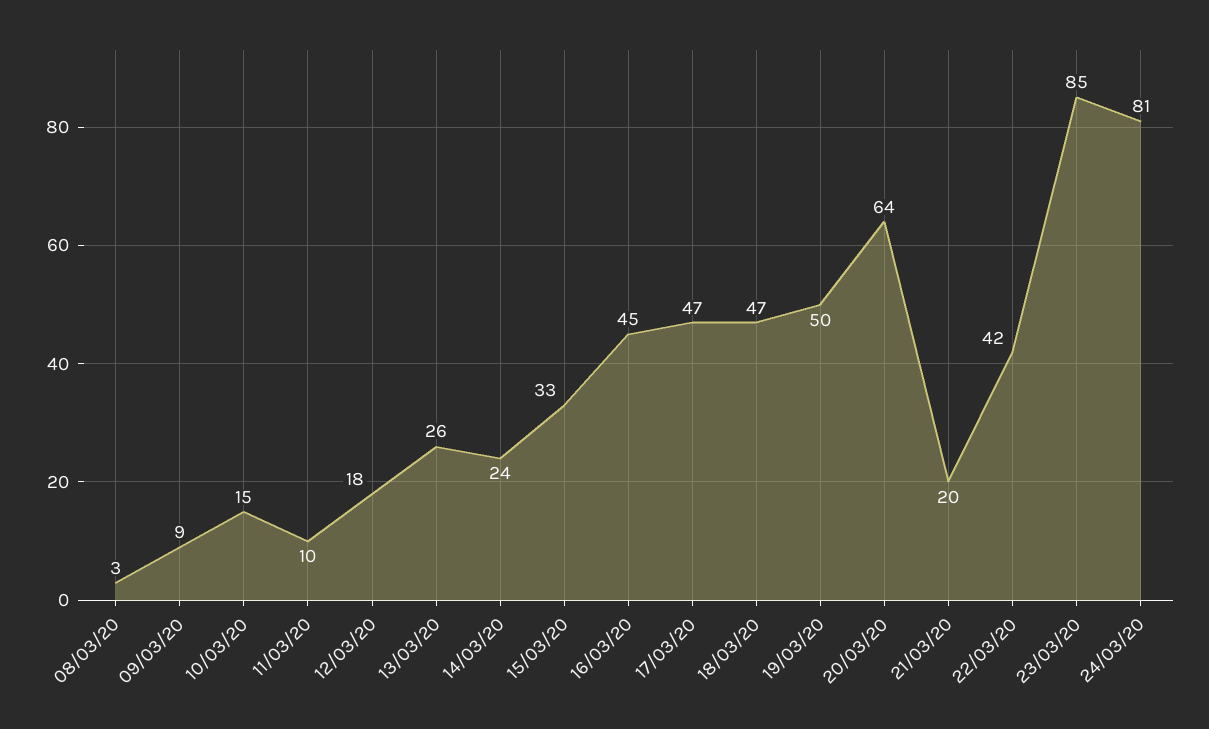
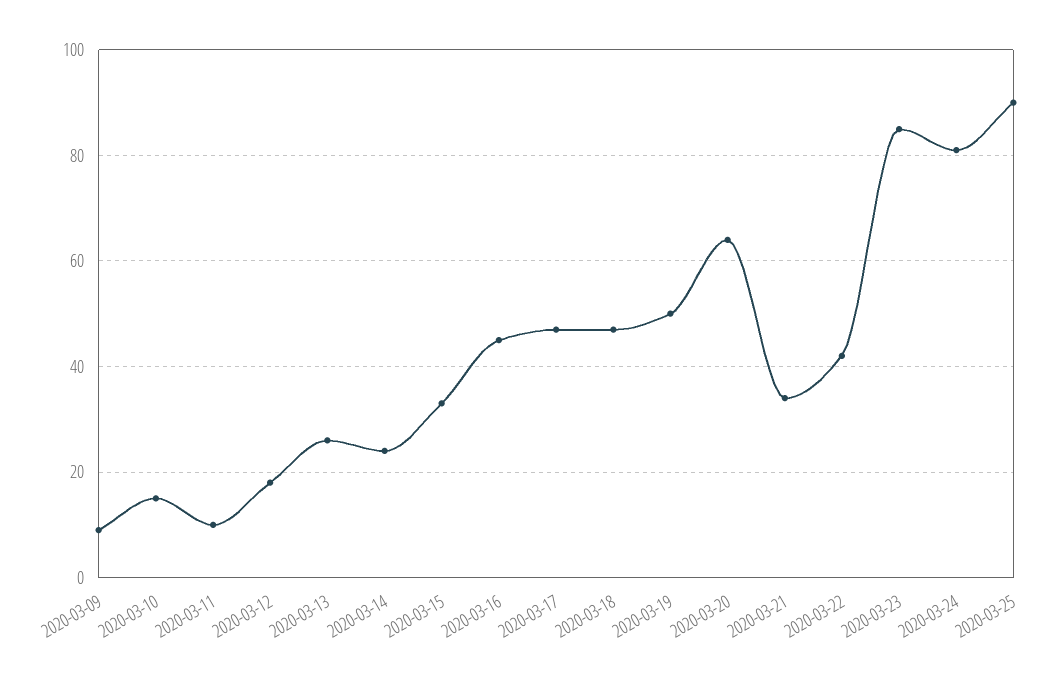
08/03/20: 3 -> none
21/03/20: 20 -> 35
2020-03-25: none -> 90

